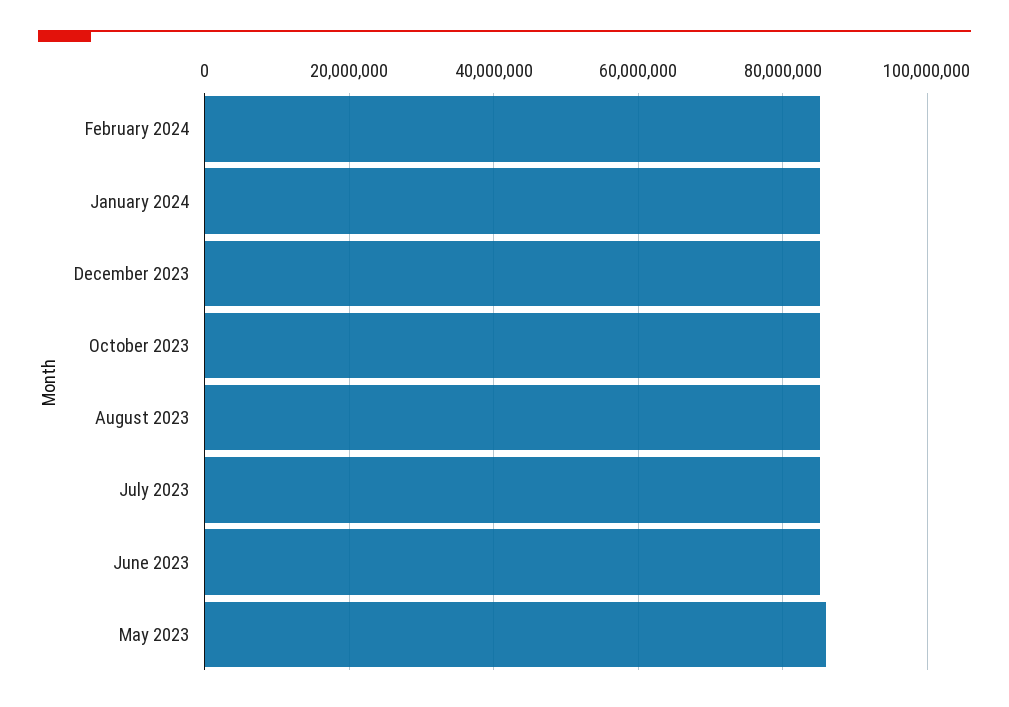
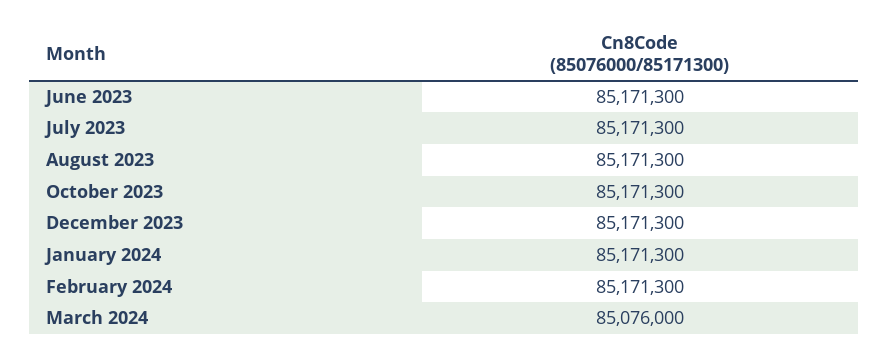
May 2023: 86000000 -> none
March 2024: none -> 85076000

